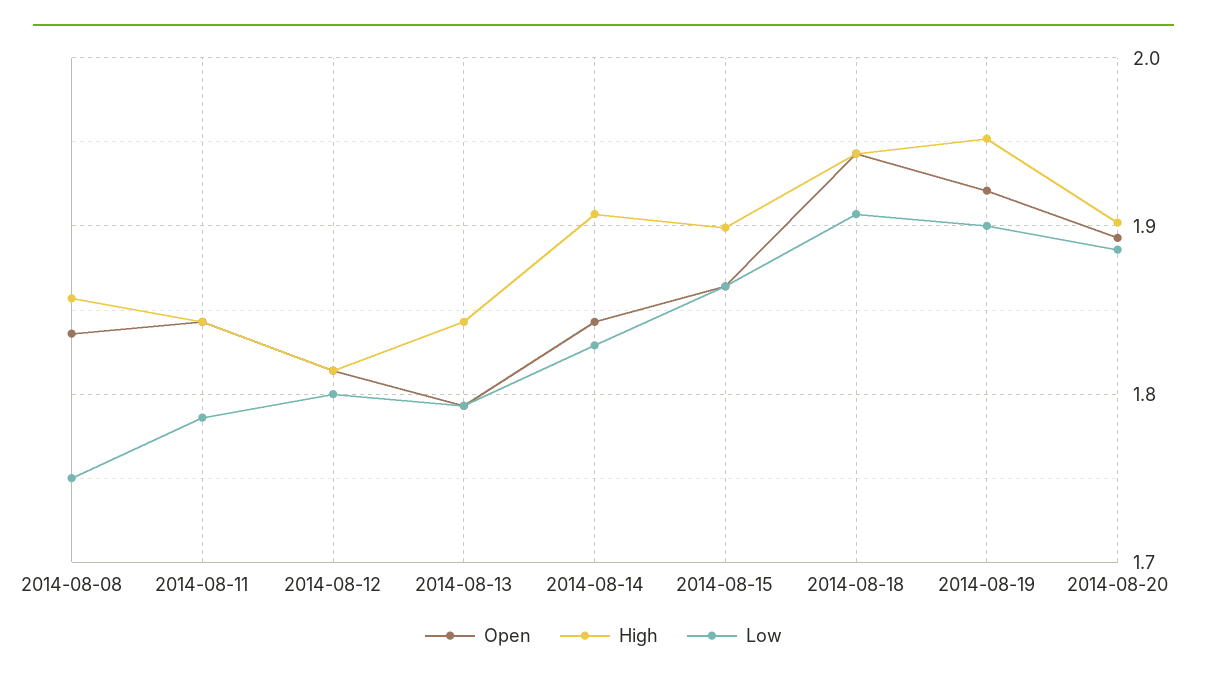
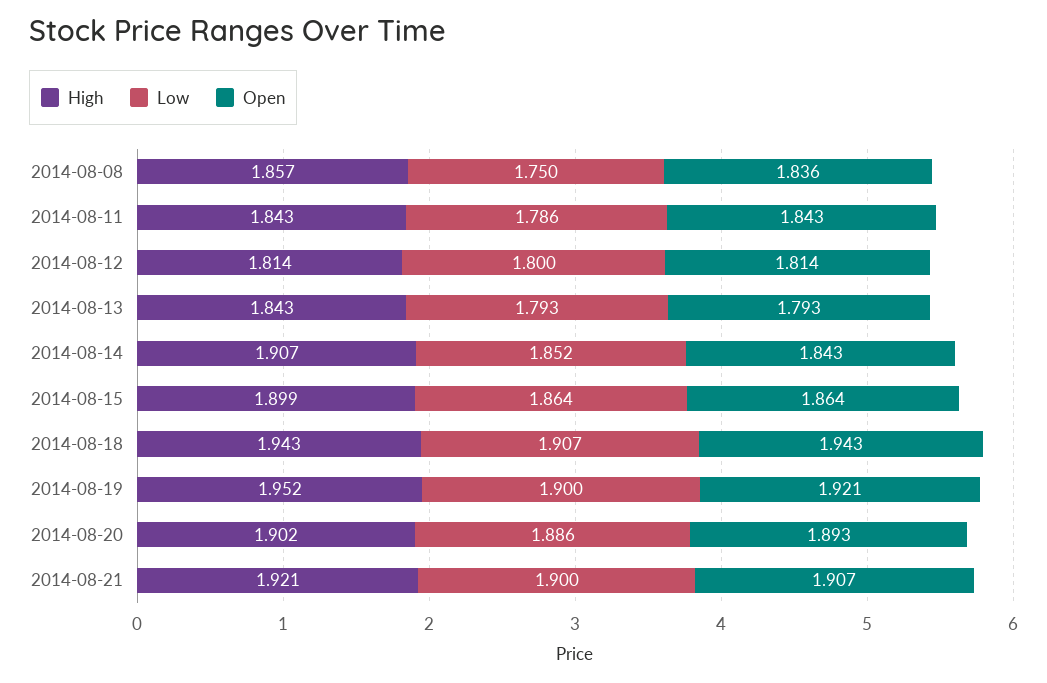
Low, 2014-08-14: 1.83 -> 1.852
High, 2014-08-21: none -> 1.921
Low, 2014-08-21: none -> 1.9
Open, 2014-08-21: none -> 1.907

